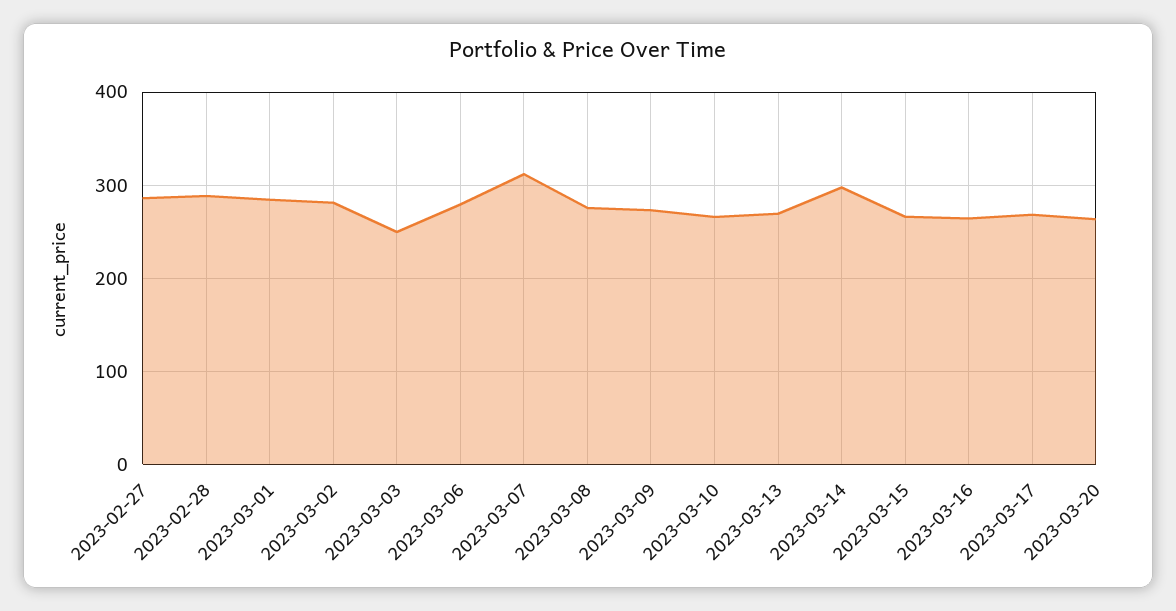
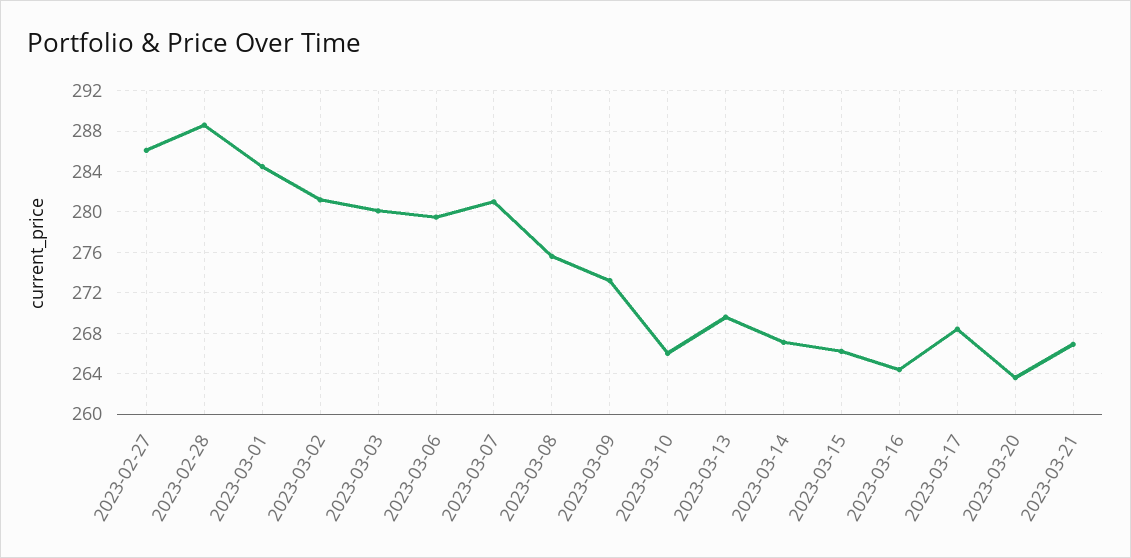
2023-03-03: 250 -> 280
2023-03-07: 310 -> 281
2023-03-14: 300 -> 267
2023-03-21: none -> 267

